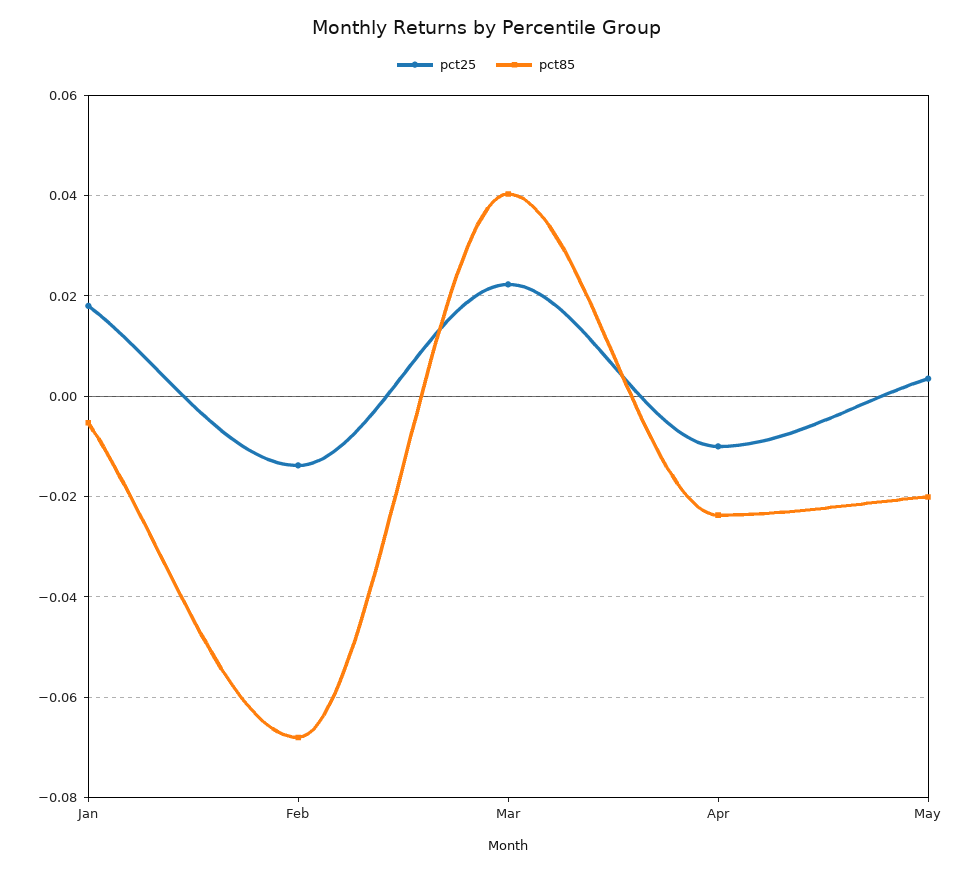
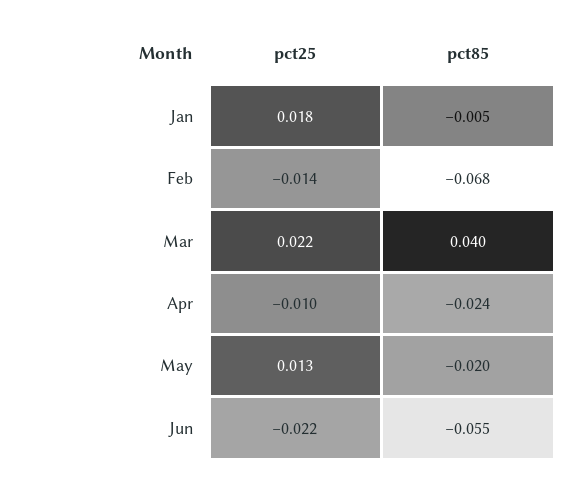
pct25, May: 0.004 -> 0.013
pct25, Jun: none -> -0.022
pct85, Jun: none -> -0.055

